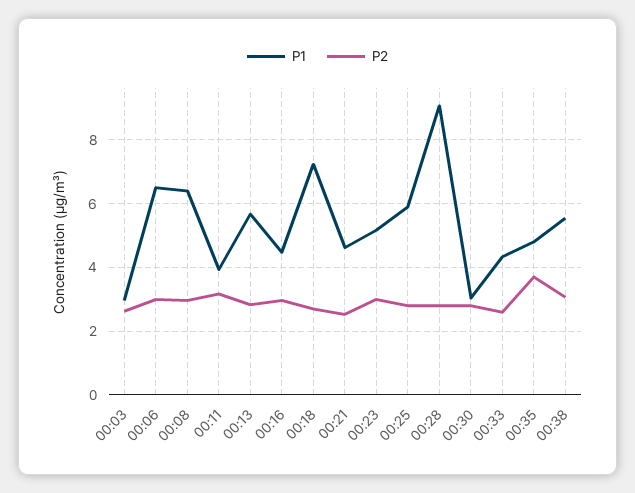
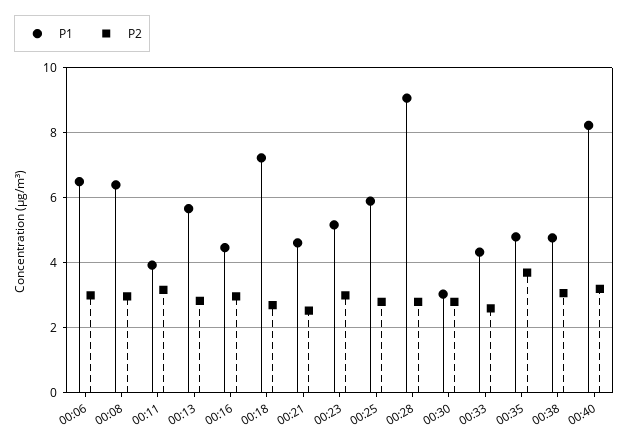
P1, 00:03: 3 -> none
P2, 00:03: 2.6 -> none
P1, 00:38: 5.6 -> 4.8
P1, 00:40: none -> 8.2
P2, 00:40: none -> 3.2

